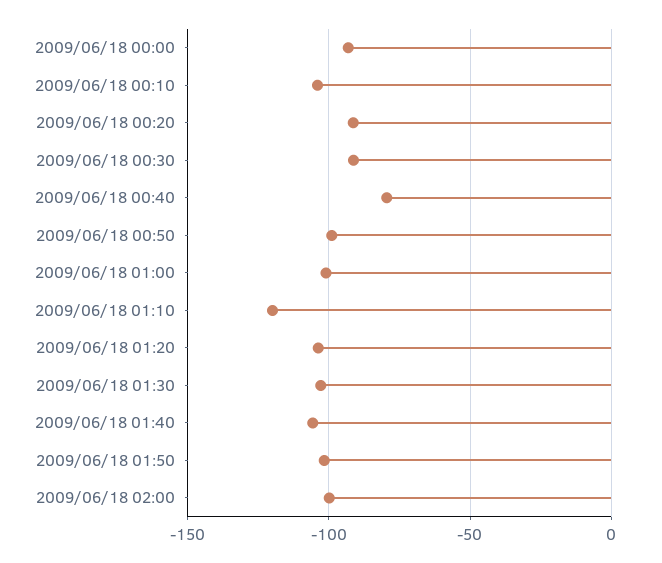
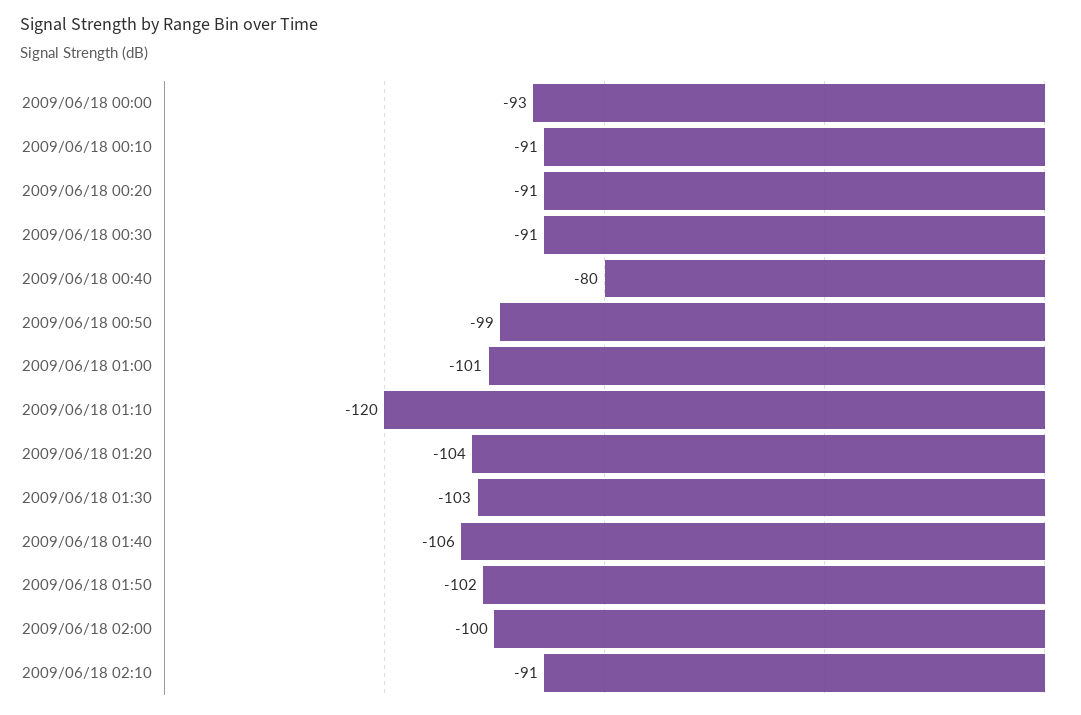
2009/06/18 00:10: -105 -> -91
2009/06/18 02:10: none -> -91

